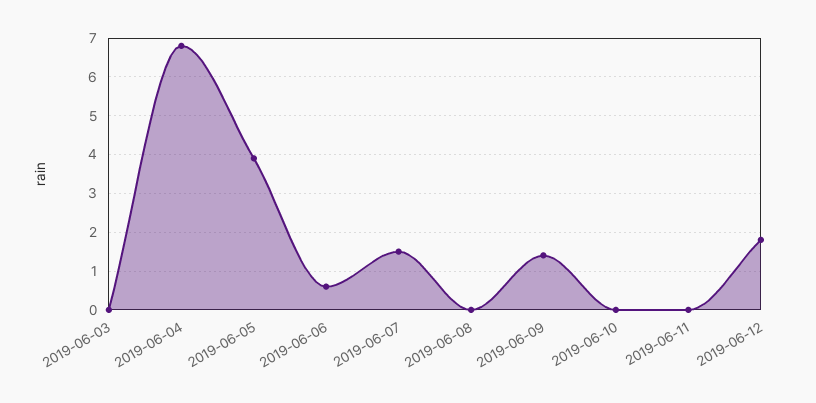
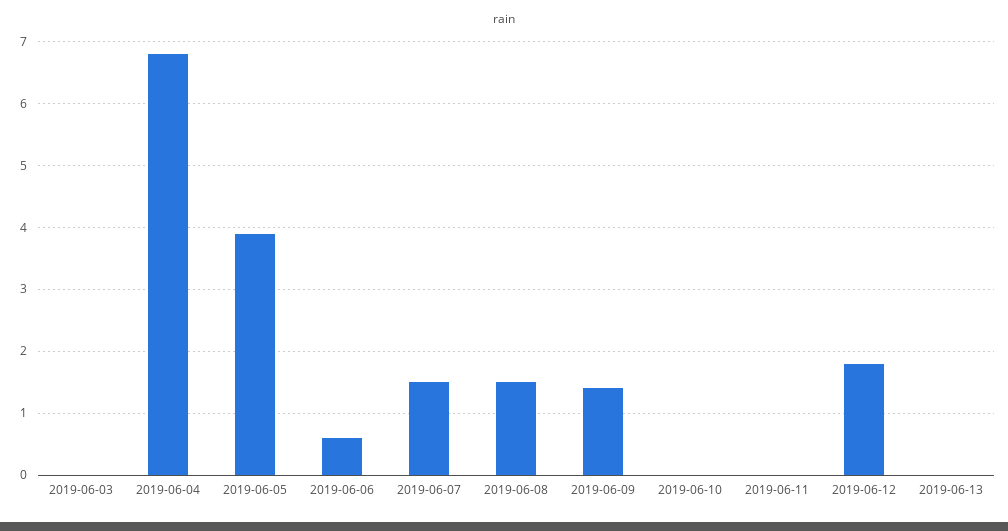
2019-06-08: 0 -> 1.5
2019-06-13: none -> 0

